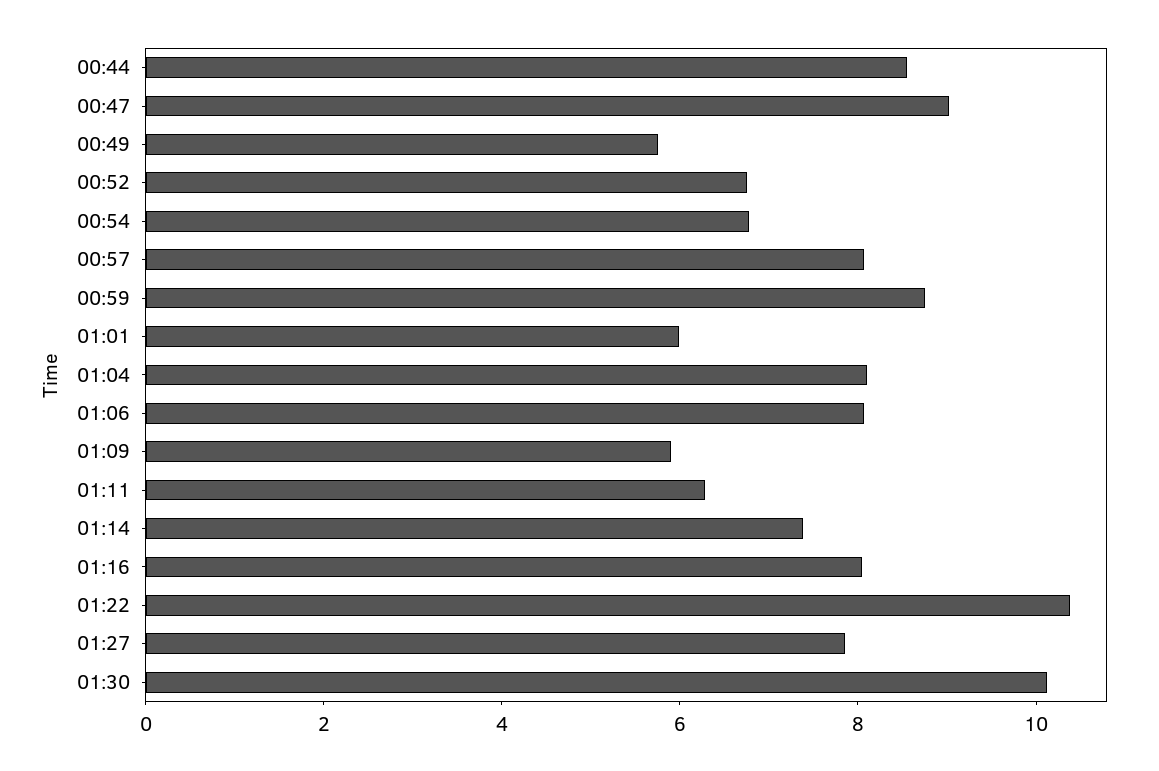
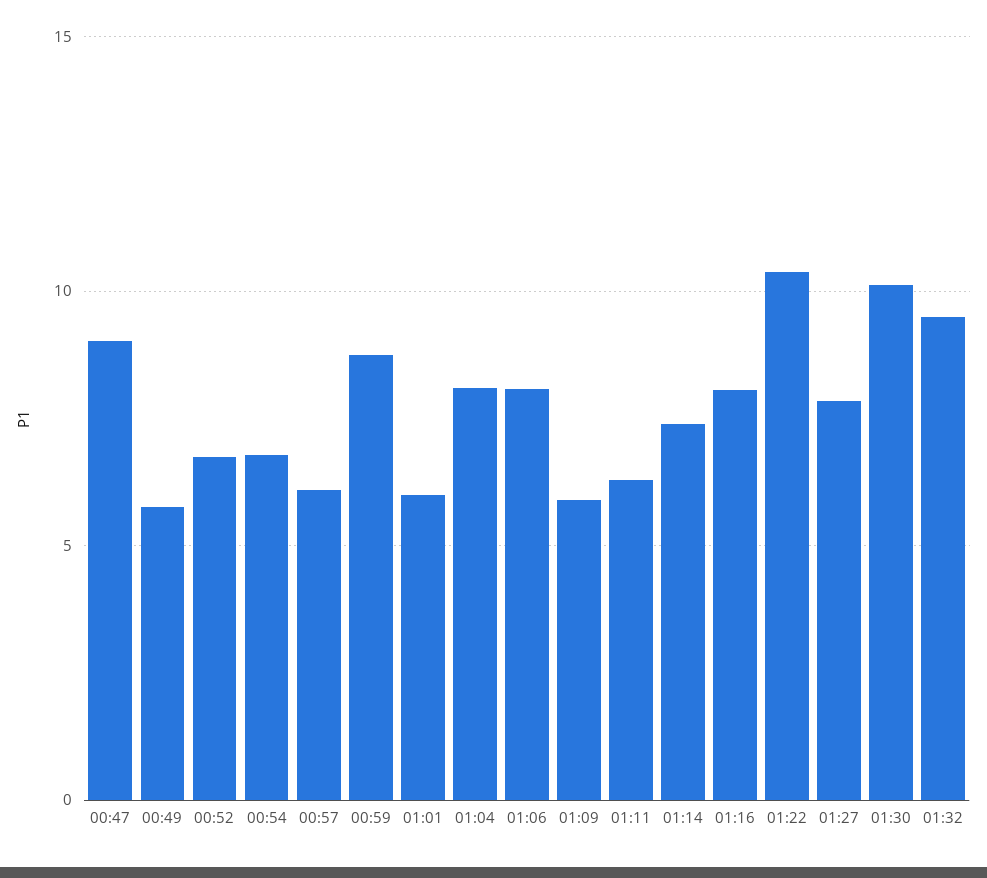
00:44: 8.5 -> none
00:57: 8 -> 6
01:32: none -> 9.5

